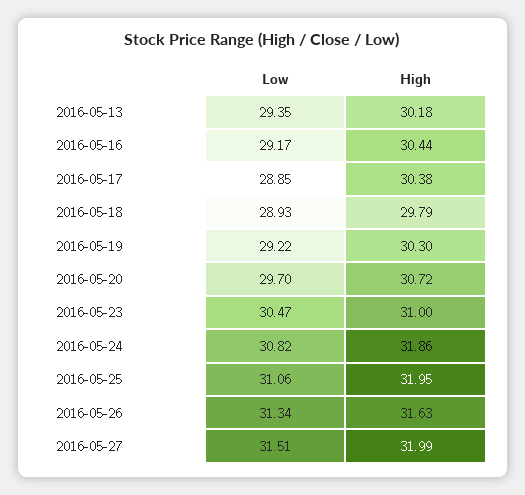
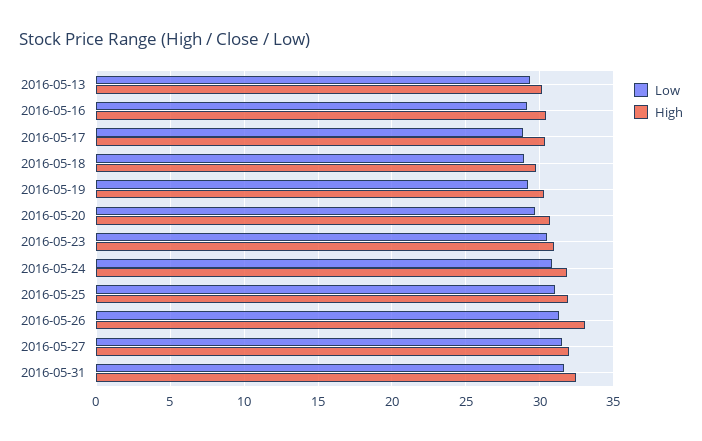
High, 2016-05-26: 31.63 -> 33
Low, 2016-05-31: none -> 31.5
High, 2016-05-31: none -> 32.5

